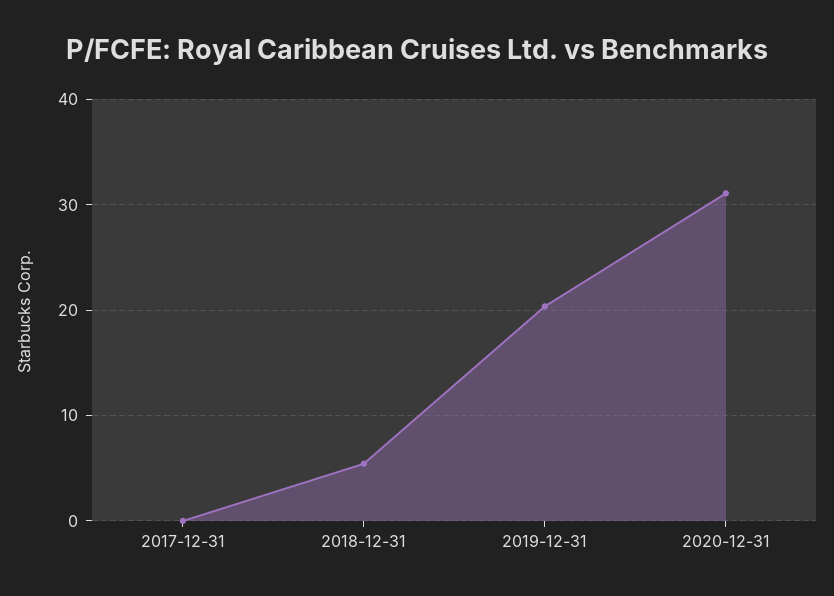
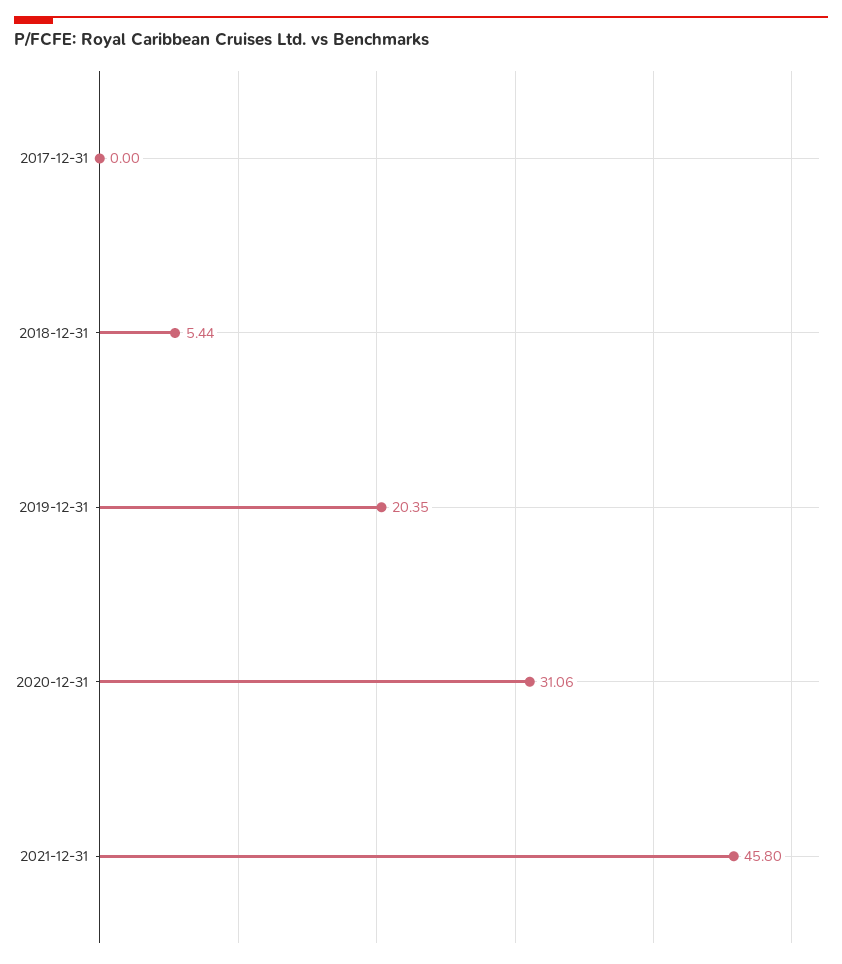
2021-12-31: none -> 45.8

